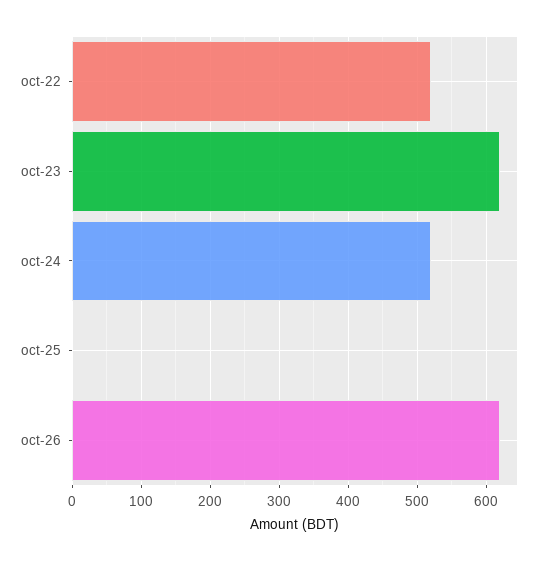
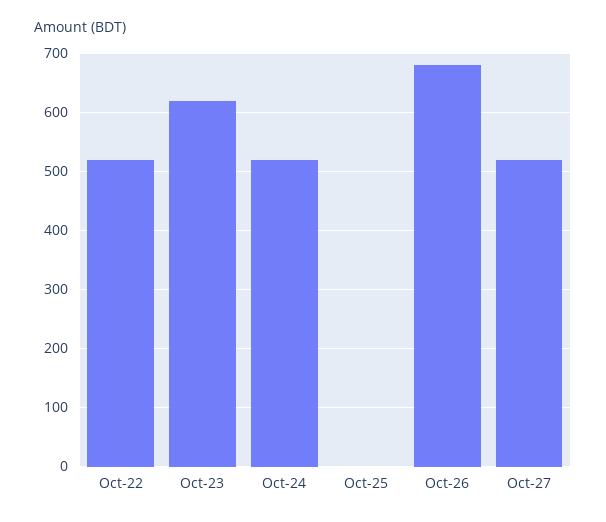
oct-26: 620 -> 680
Oct-27: none -> 520

